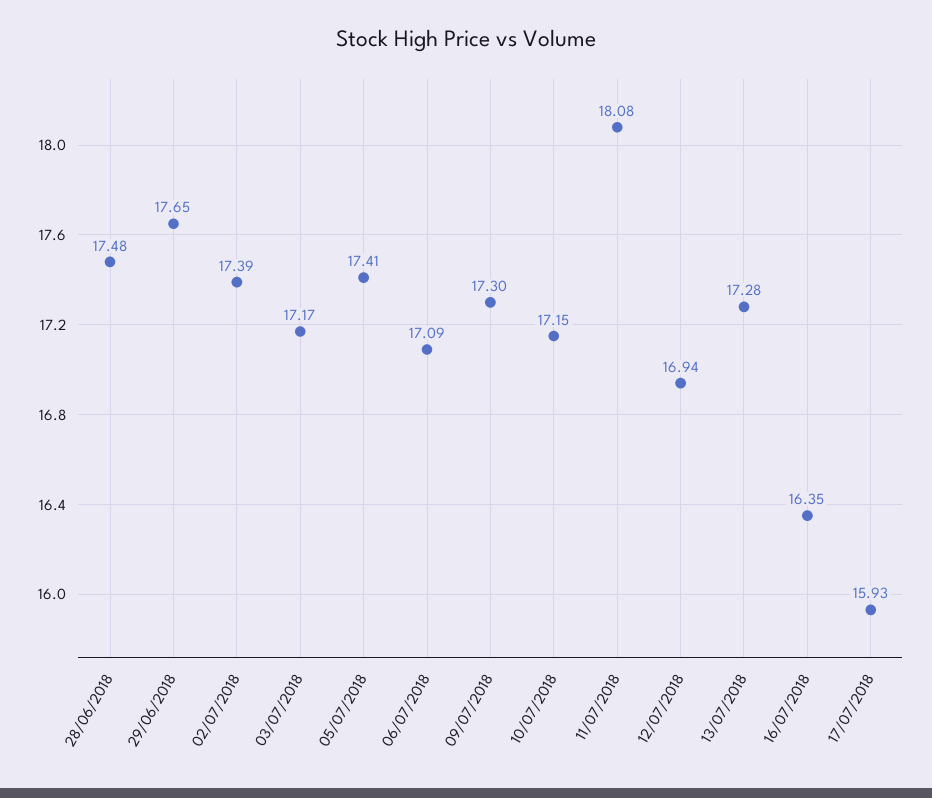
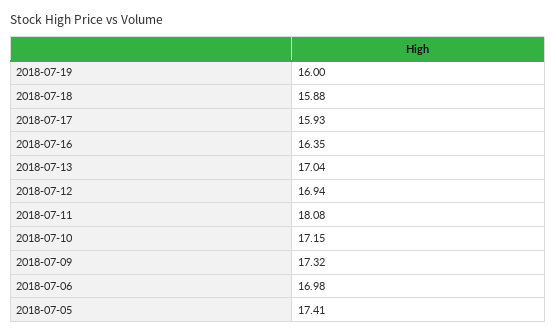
28/06/2018: 17.48 -> none
29/06/2018: 17.65 -> none
02/07/2018: 17.39 -> none
03/07/2018: 17.17 -> none
06/07/2018: 17.09 -> 16.98
09/07/2018: 17.3 -> 17.32
13/07/2018: 17.28 -> 17.04
2018-07-19: none -> 16
2018-07-18: none -> 15.88

